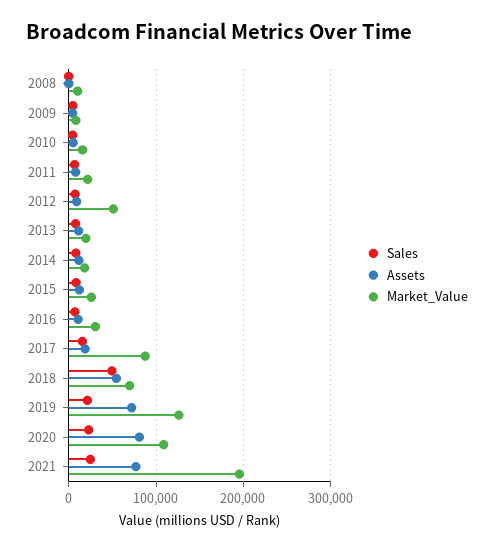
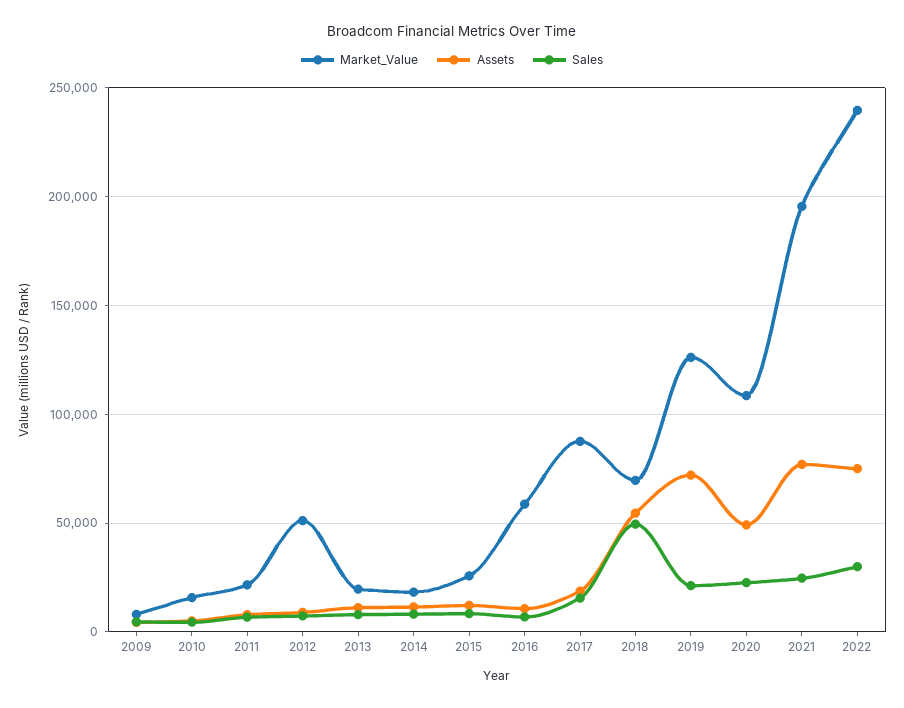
Sales, 2008: 0 -> none
Assets, 2008: 0 -> none
Market_Value, 2008: 10000 -> none
Market_Value, 2016: 30000 -> 60000
Assets, 2020: 80000 -> 50000
Market_Value, 2022: none -> 240000
Assets, 2022: none -> 75000
Sales, 2022: none -> 30000

